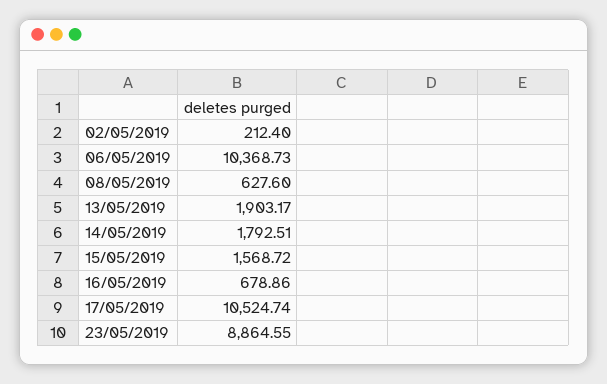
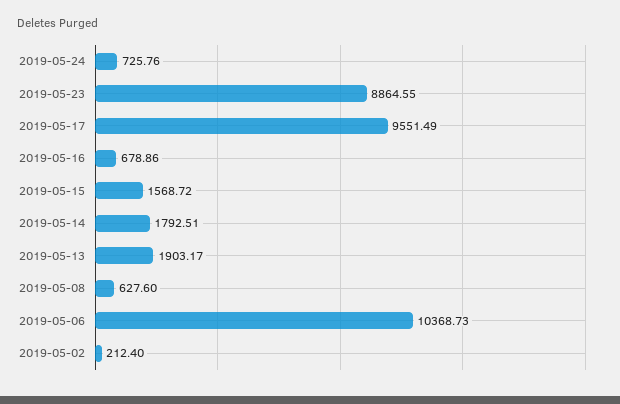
17/05/2019: 10524.74 -> 9551.49
2019-05-24: none -> 725.76

